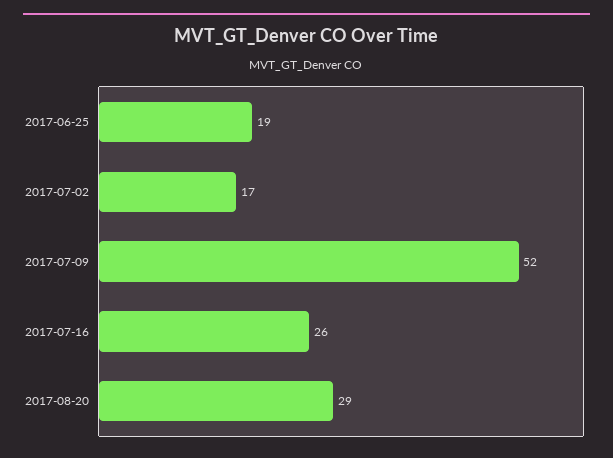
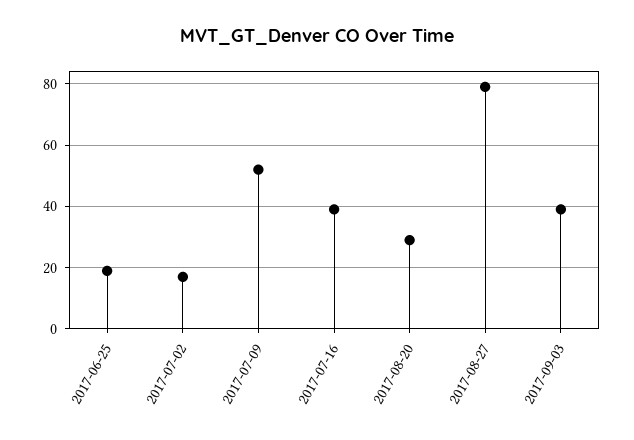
2017-07-16: 26 -> 40
2017-08-27: none -> 80
2017-09-03: none -> 40

